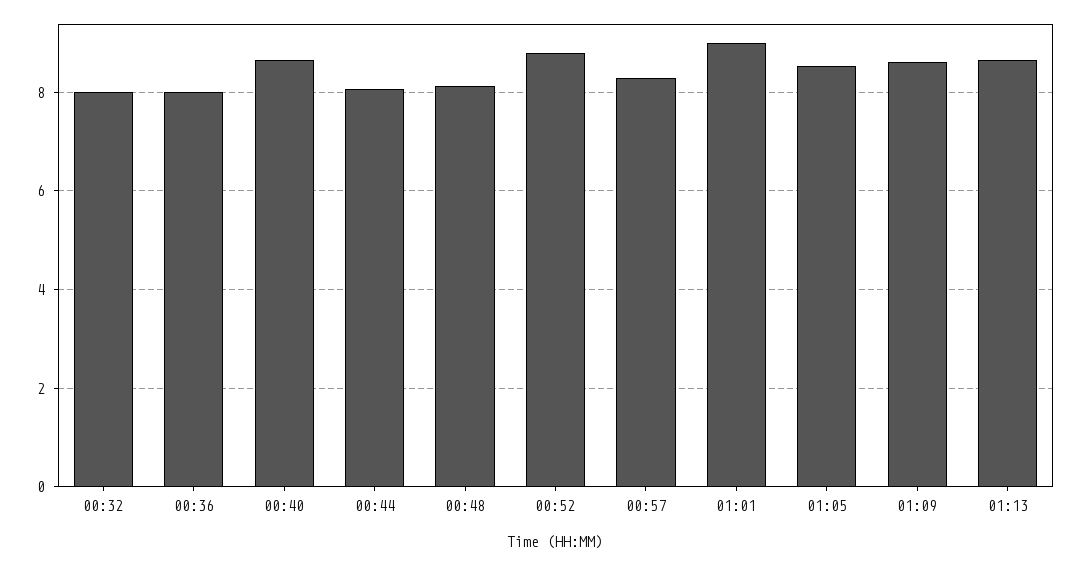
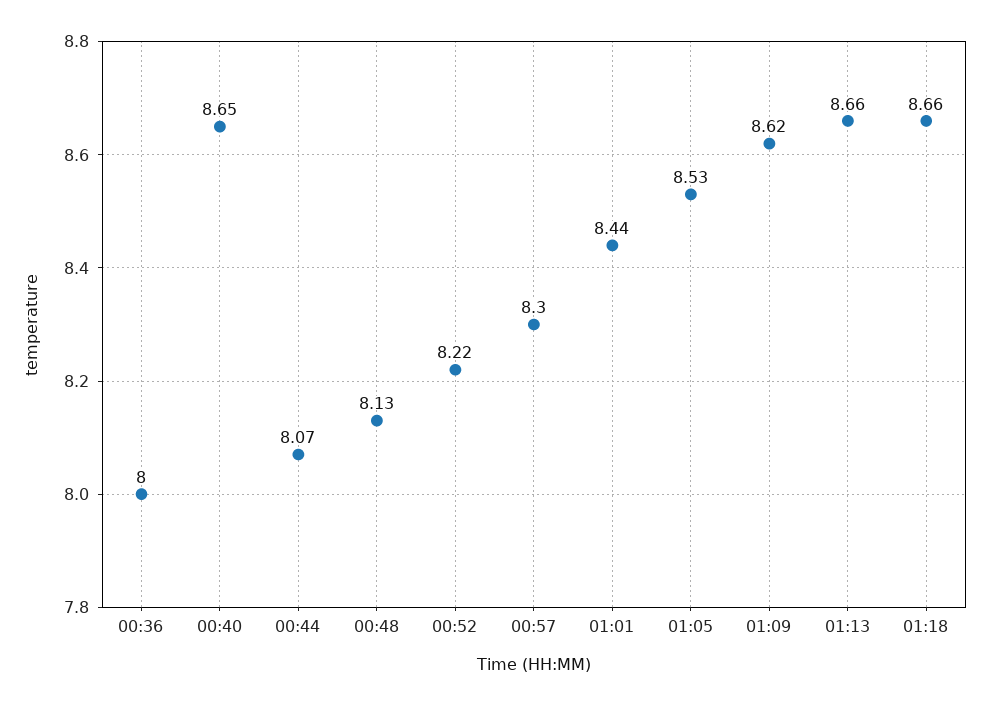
00:32: 8 -> none
00:52: 8.8 -> 8.22
01:01: 9 -> 8.44
01:18: none -> 8.66

